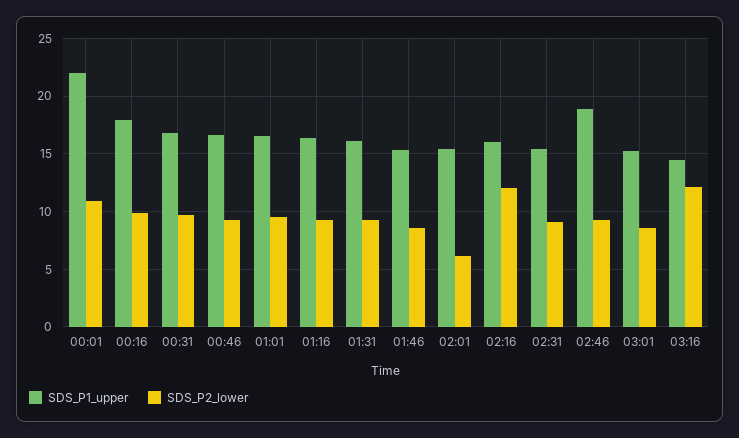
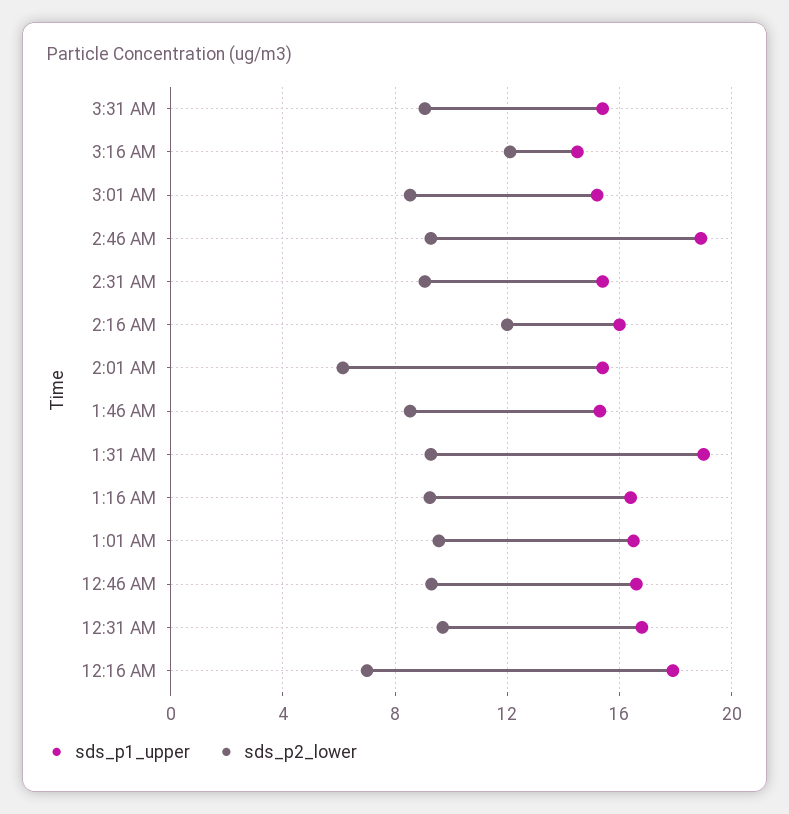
SDS_P1_upper, 00:01: 22 -> none
SDS_P2_lower, 00:01: 11 -> none
SDS_P2_lower, 00:16: 10 -> 7
SDS_P1_upper, 01:31: 16 -> 19
SDS_P1_upper, 3:31 AM: none -> 15.5
SDS_P2_lower, 3:31 AM: none -> 9

